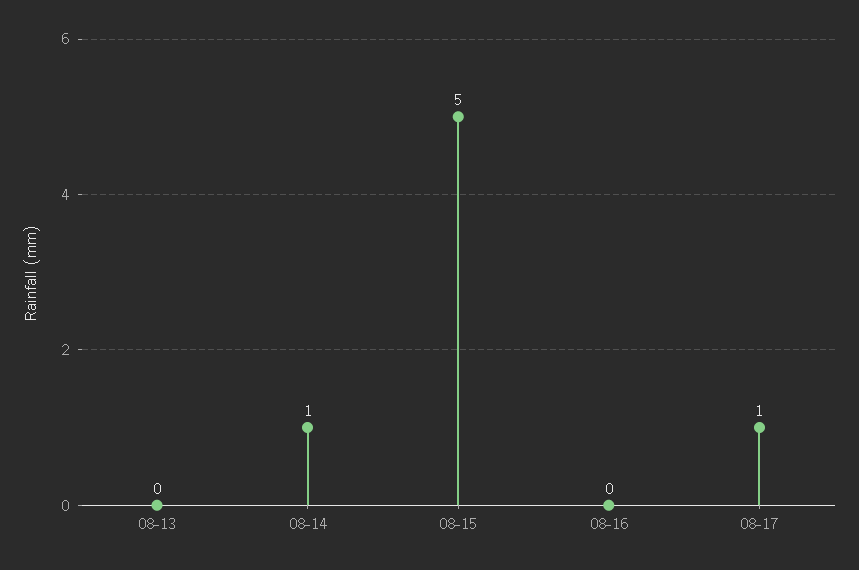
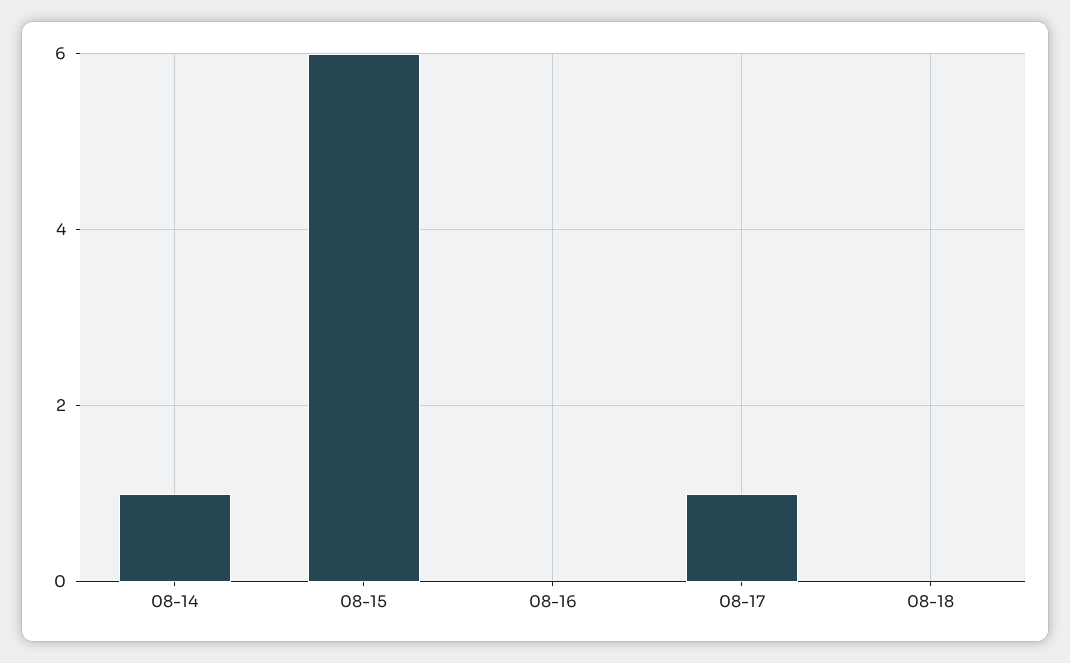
08-13: 0 -> none
08-15: 5 -> 6
08-18: none -> 0

